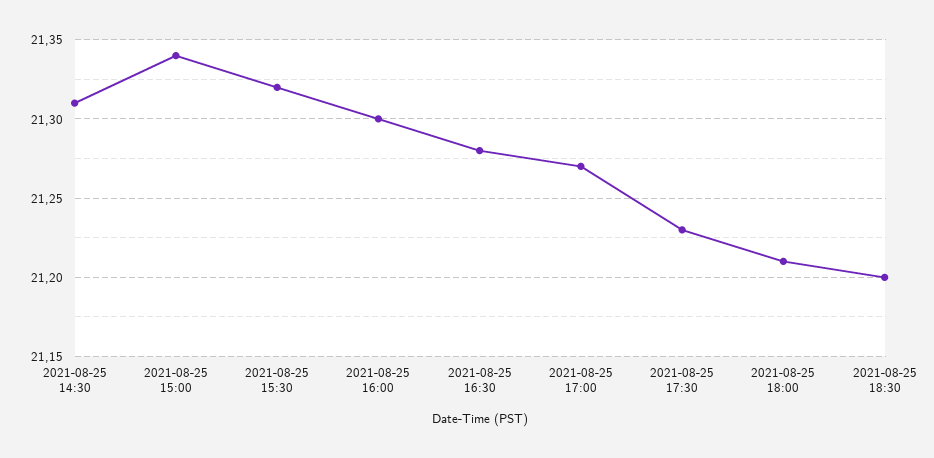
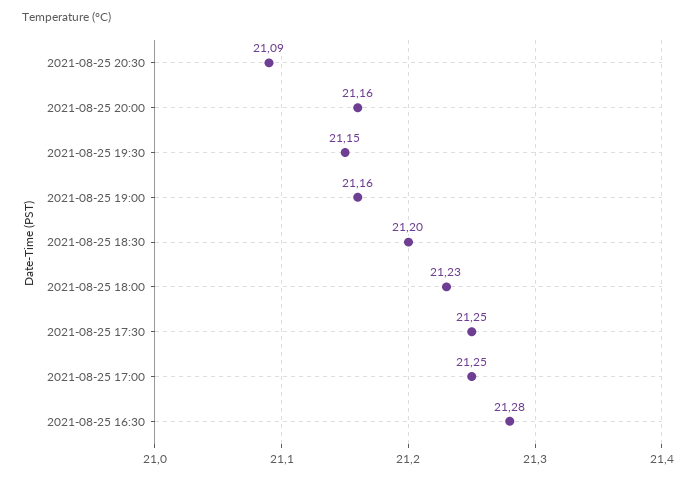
2021-08-25 14:30: 21.31 -> none
2021-08-25 15:00: 21.34 -> none
2021-08-25 15:30: 21.32 -> none
2021-08-25 16:00: 21.3 -> none
2021-08-25 17:00: 21.27 -> 21.25
2021-08-25 17:30: 21.23 -> 21.25
2021-08-25 18:00: 21.21 -> 21.23
2021-08-25 20:30: none -> 21.09
2021-08-25 20:00: none -> 21.16
2021-08-25 19:30: none -> 21.15
2021-08-25 19:00: none -> 21.16

